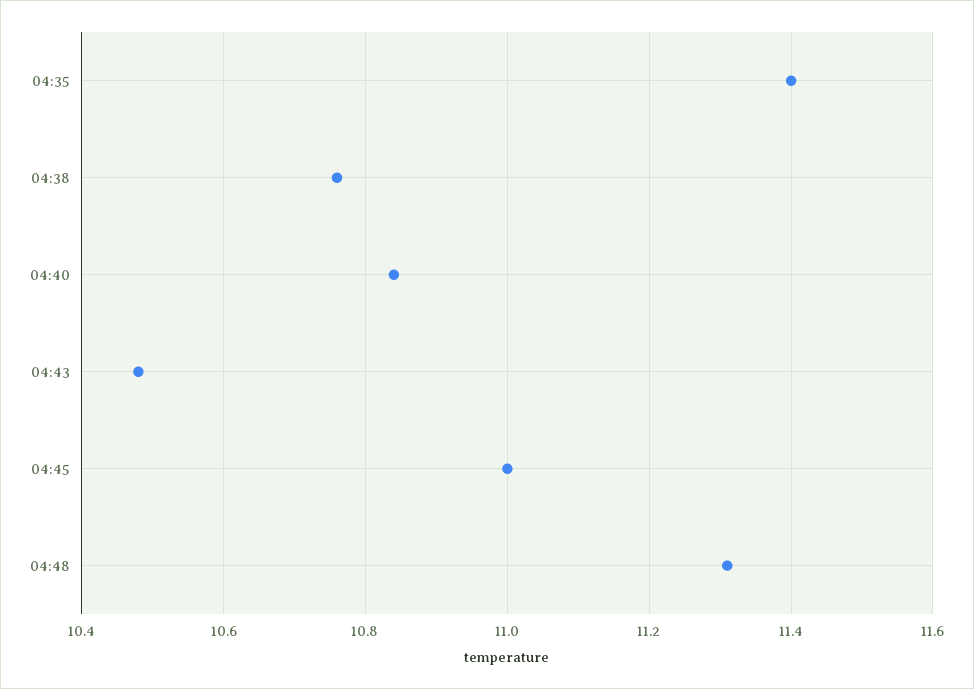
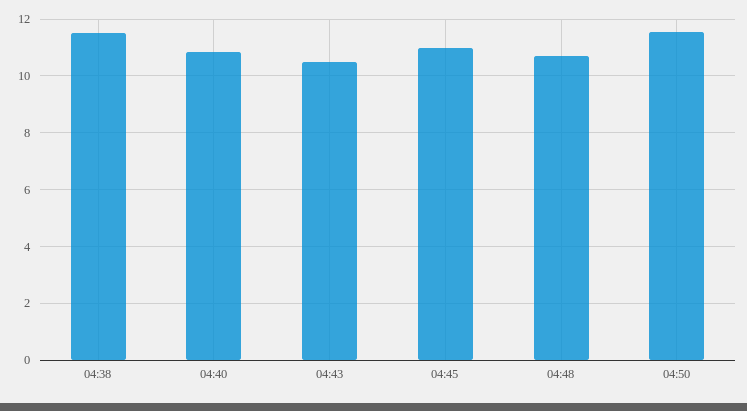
04:35: 11.4 -> none
04:38: 10.75 -> 11.5
04:48: 11.3 -> 10.75
04:50: none -> 11.5

